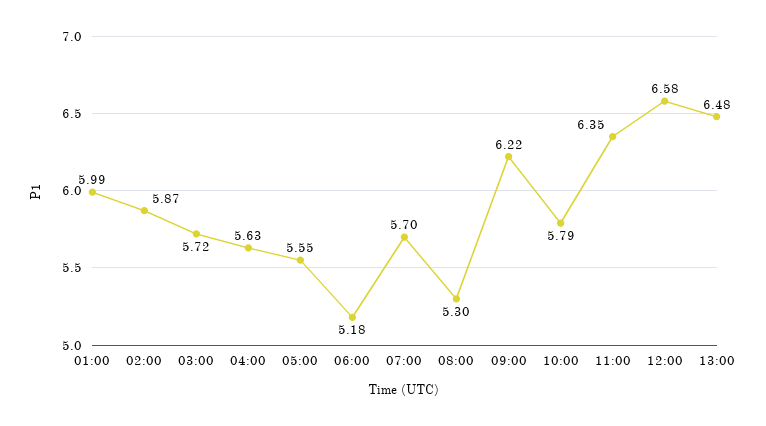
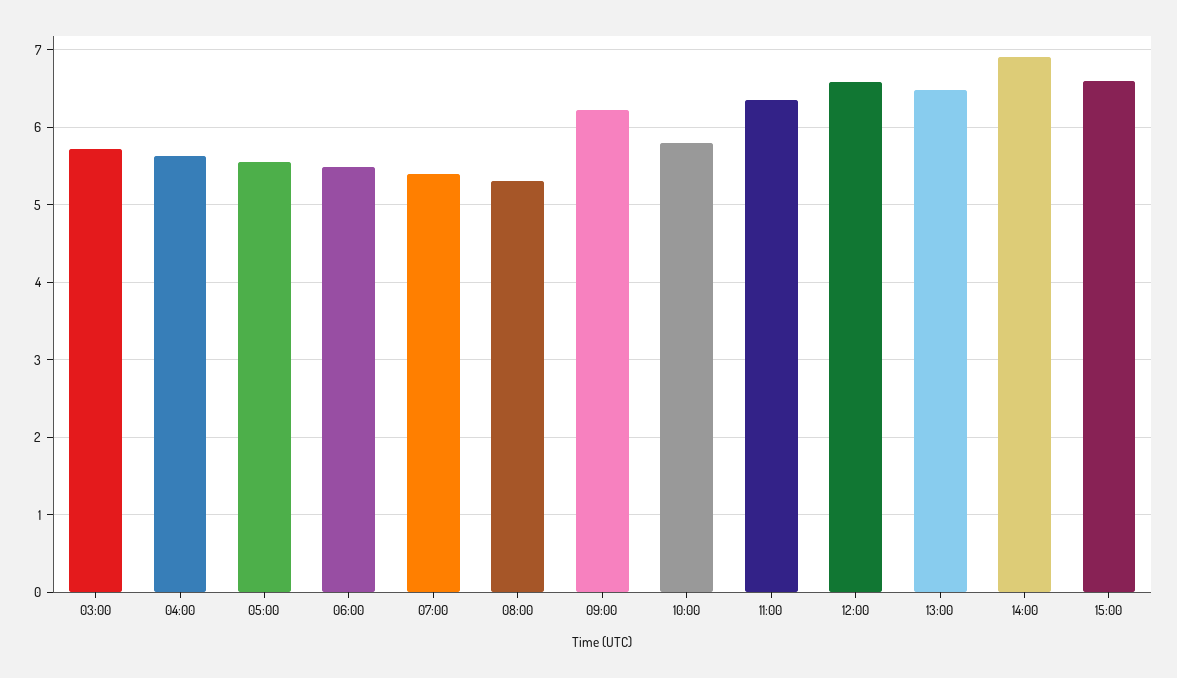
01:00: 5.99 -> none
02:00: 5.87 -> none
06:00: 5.18 -> 5.5
07:00: 5.7 -> 5.4
14:00: none -> 6.9
15:00: none -> 6.6

